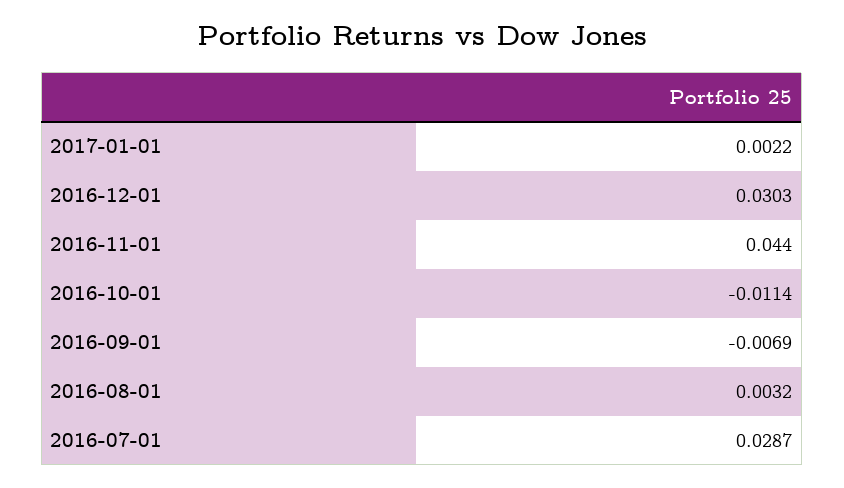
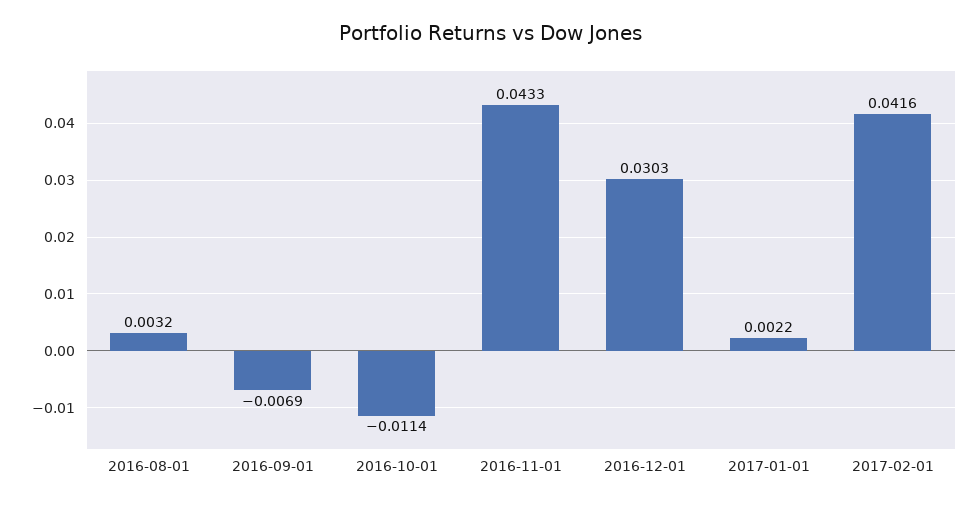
2016-11-01: 0.044 -> 0.0433
2016-07-01: 0.0287 -> none
2017-02-01: none -> 0.0416

